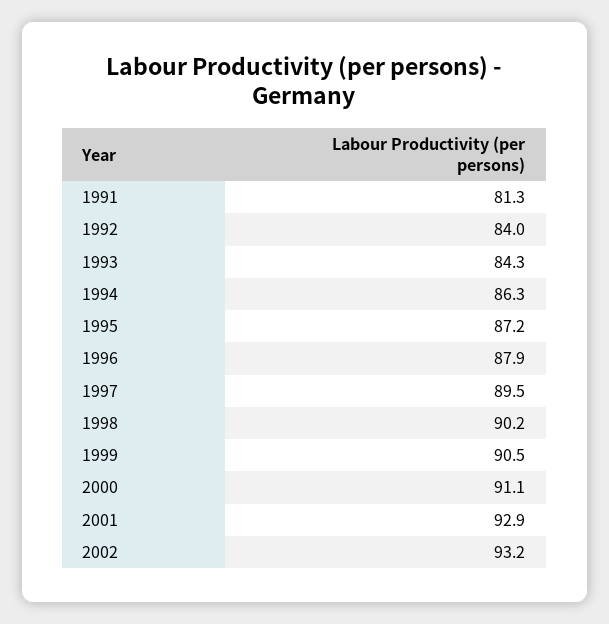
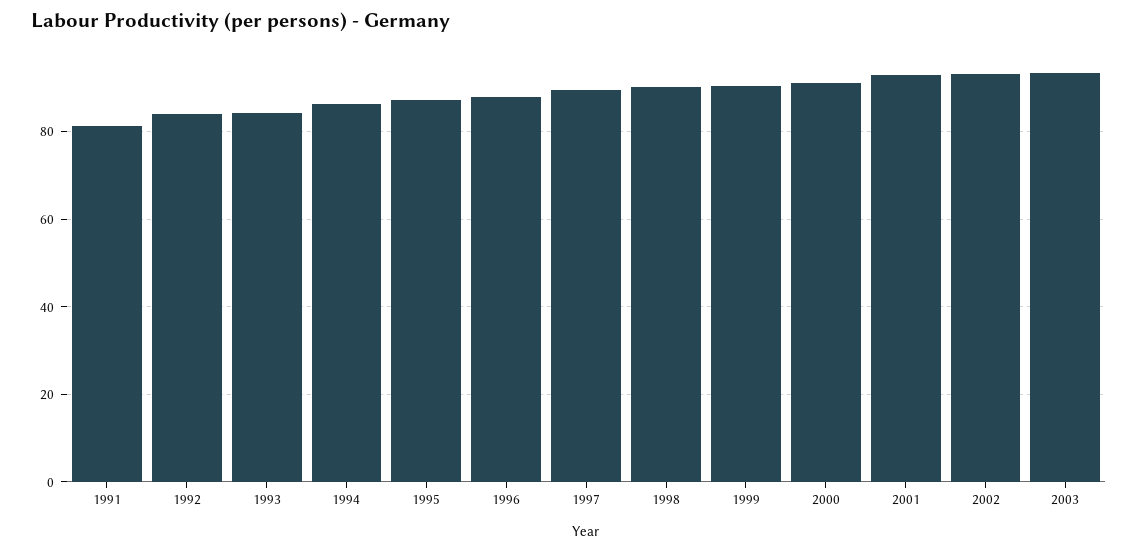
2003: none -> 94

